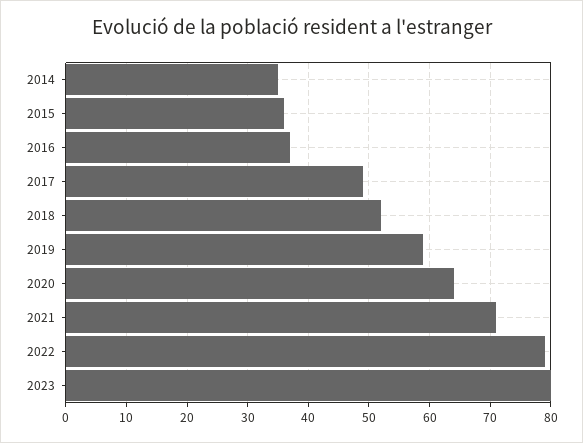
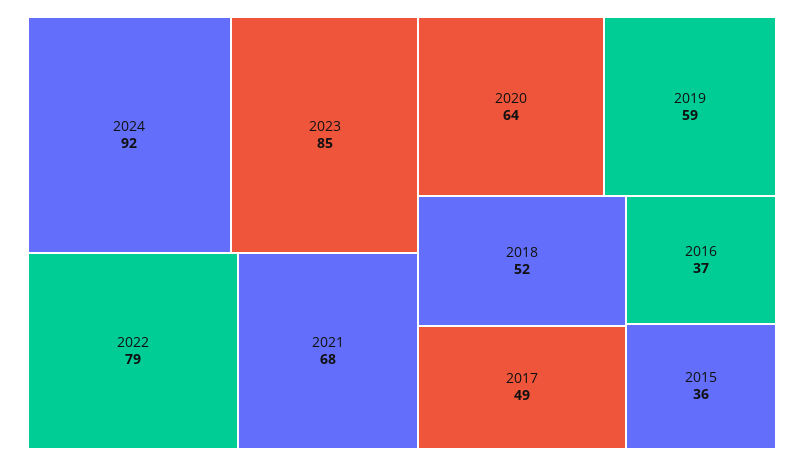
2014: 35 -> none
2021: 71 -> 68
2023: 80 -> 85
2024: none -> 92

